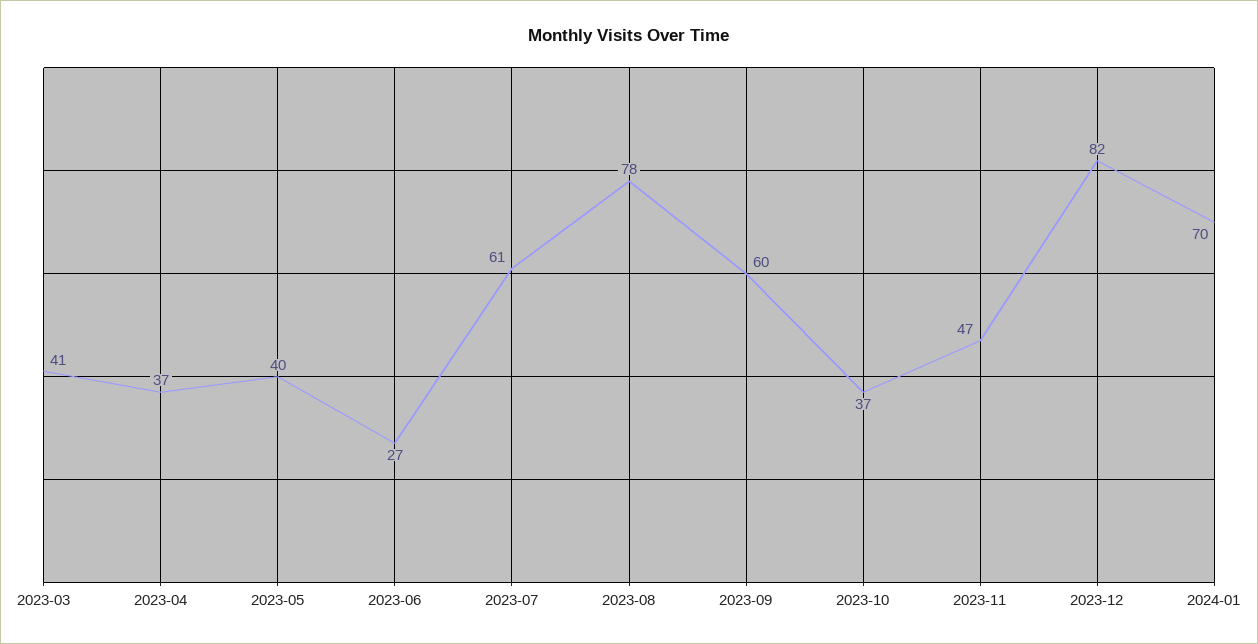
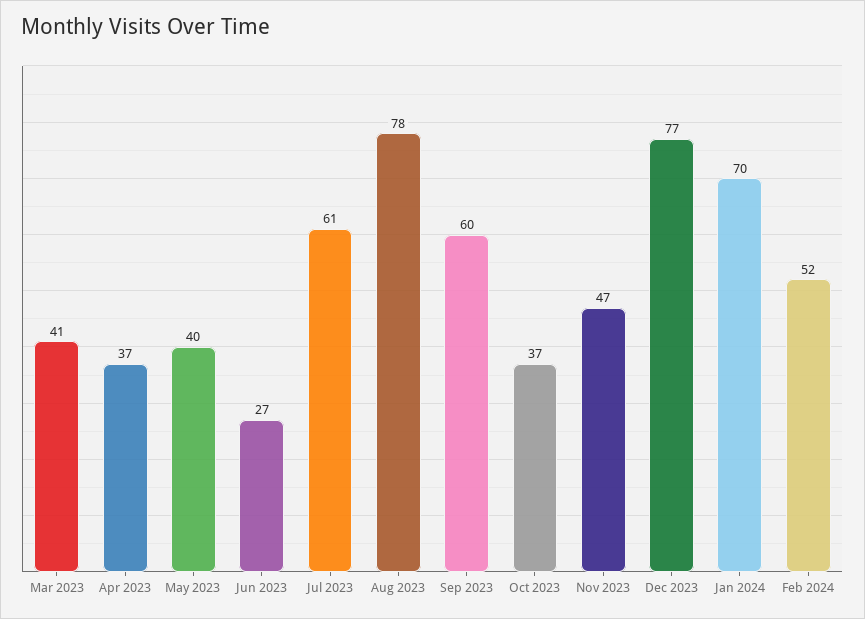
2023-12: 82 -> 77
Feb 2024: none -> 52

